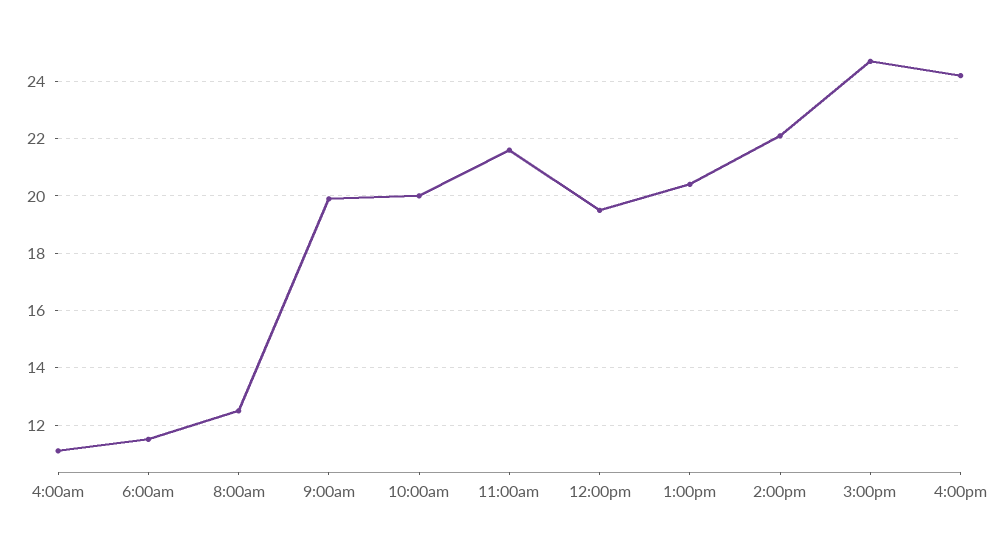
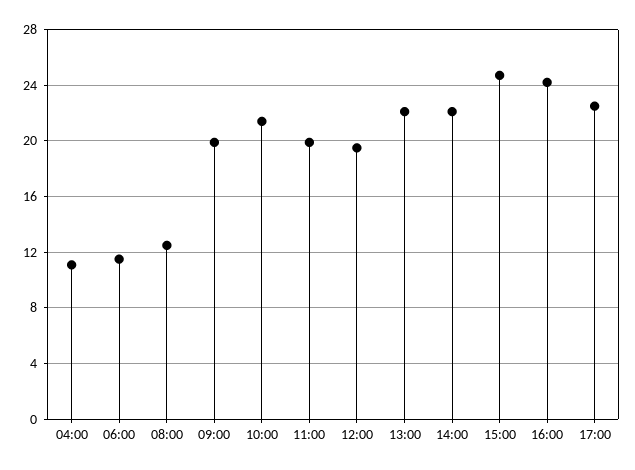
10:00am: 20 -> 21.5
11:00am: 21.5 -> 20
1:00pm: 20.5 -> 22
17:00: none -> 22.5

